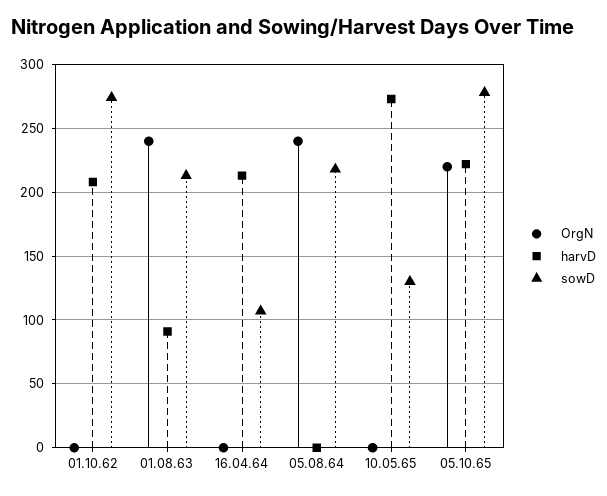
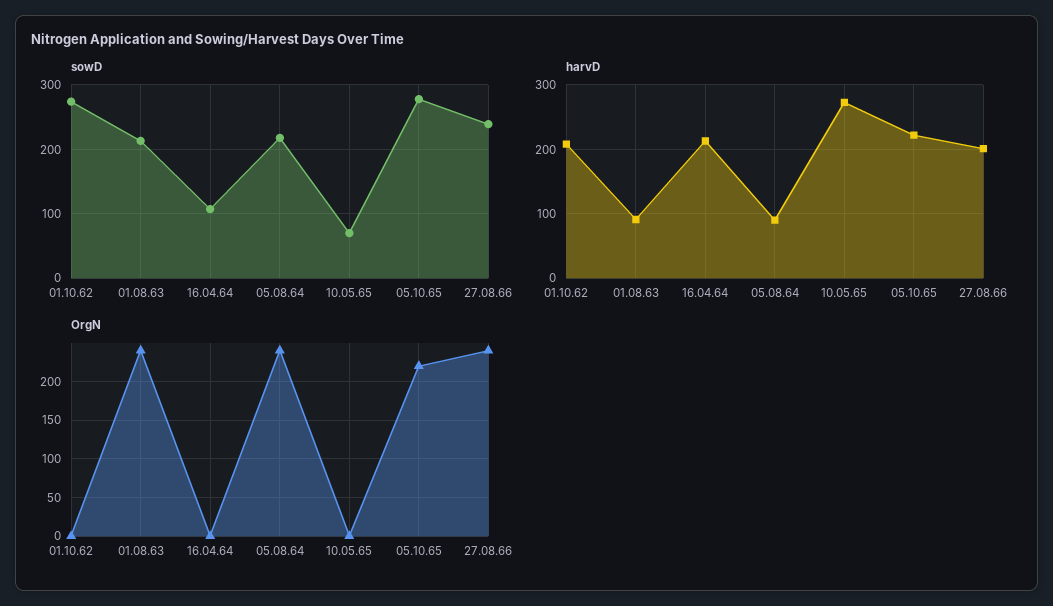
harvD, 05.08.64: 0 -> 90
sowD, 10.05.65: 130 -> 70
sowD, 27.08.66: none -> 240
harvD, 27.08.66: none -> 200
OrgN, 27.08.66: none -> 240

